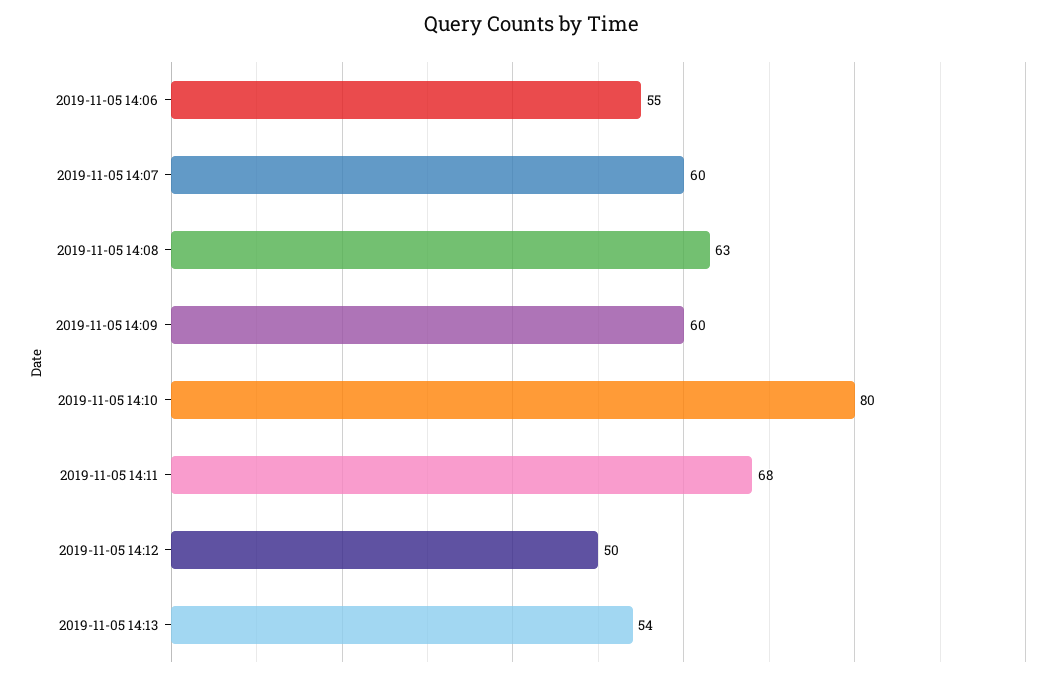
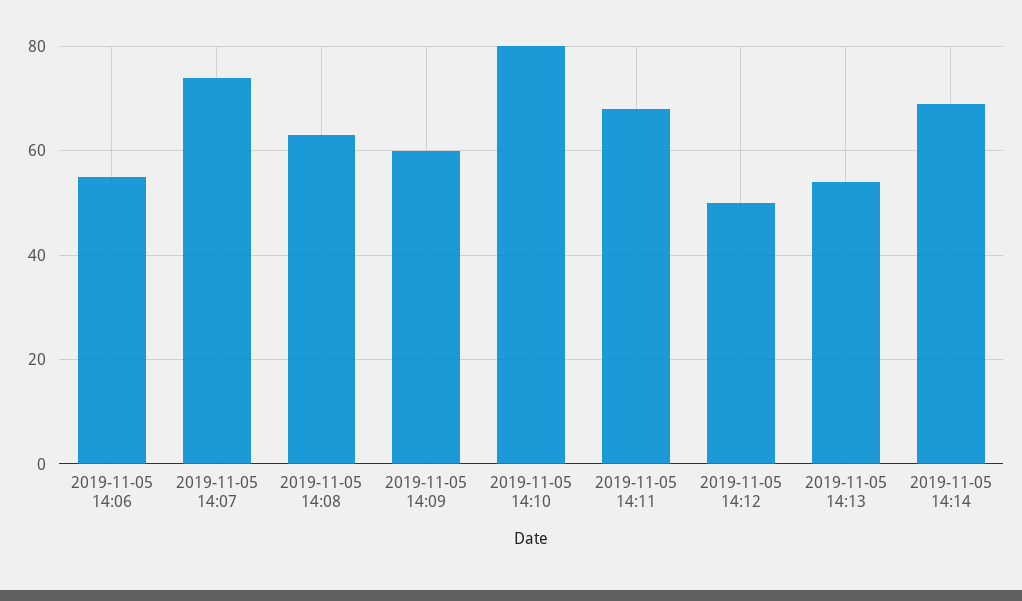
2019-11-05 14:07: 60 -> 75
2019-11-05 14:14: none -> 70

